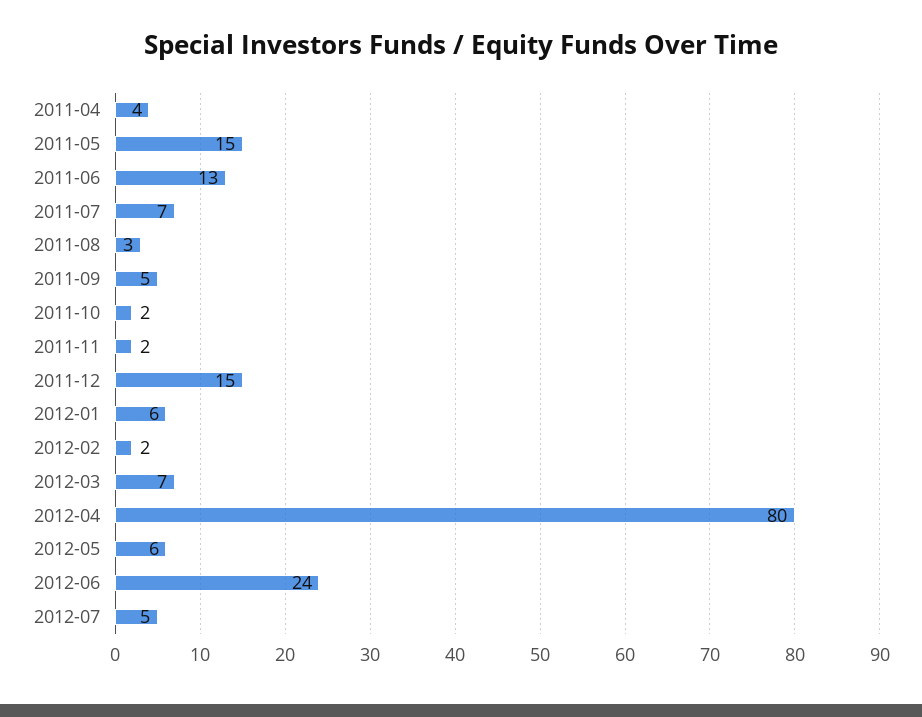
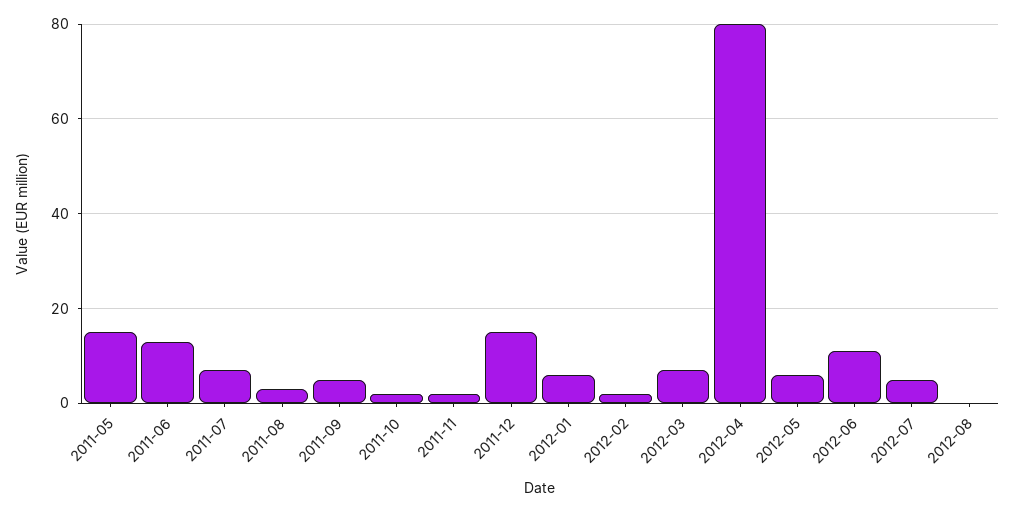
2011-04: 4 -> none
2012-06: 24 -> 10
2012-08: none -> 0

